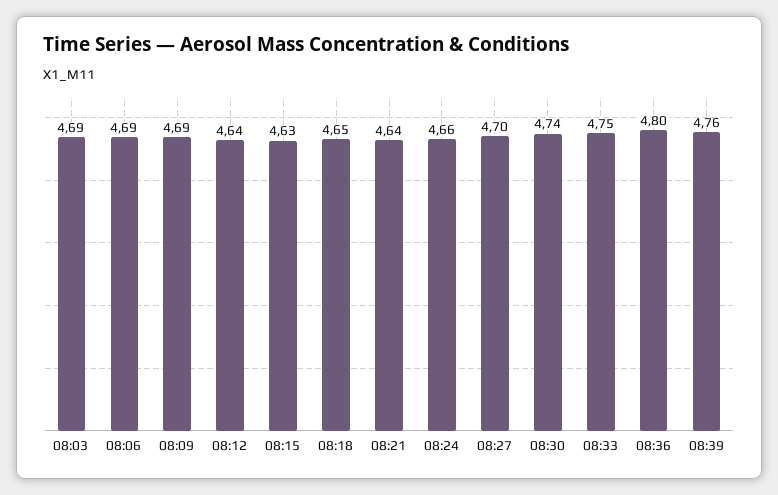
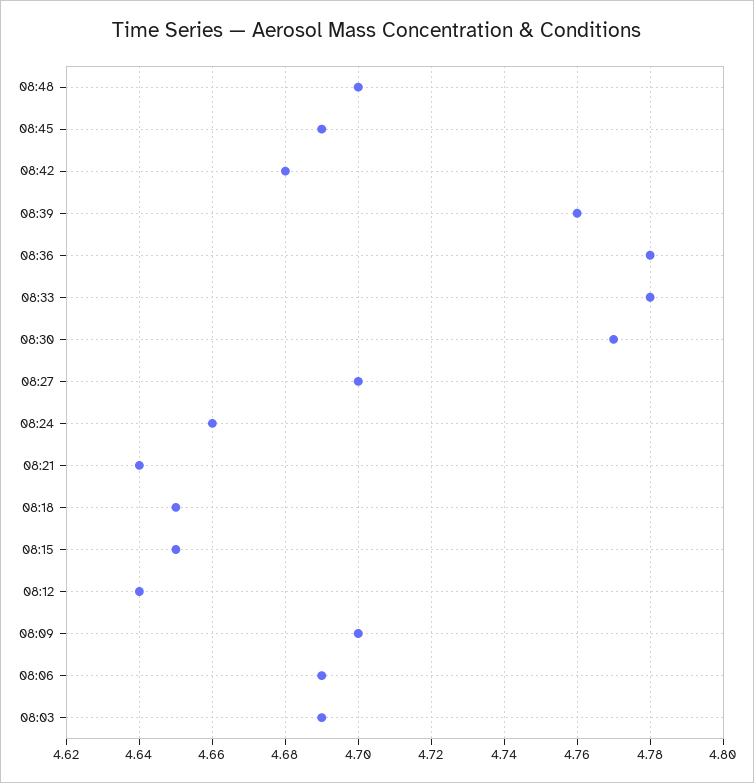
08:09: 4.69 -> 4.7
08:15: 4.63 -> 4.65
08:30: 4.74 -> 4.77
08:33: 4.75 -> 4.78
08:36: 4.8 -> 4.78
08:48: none -> 4.7
08:45: none -> 4.69
08:42: none -> 4.68

